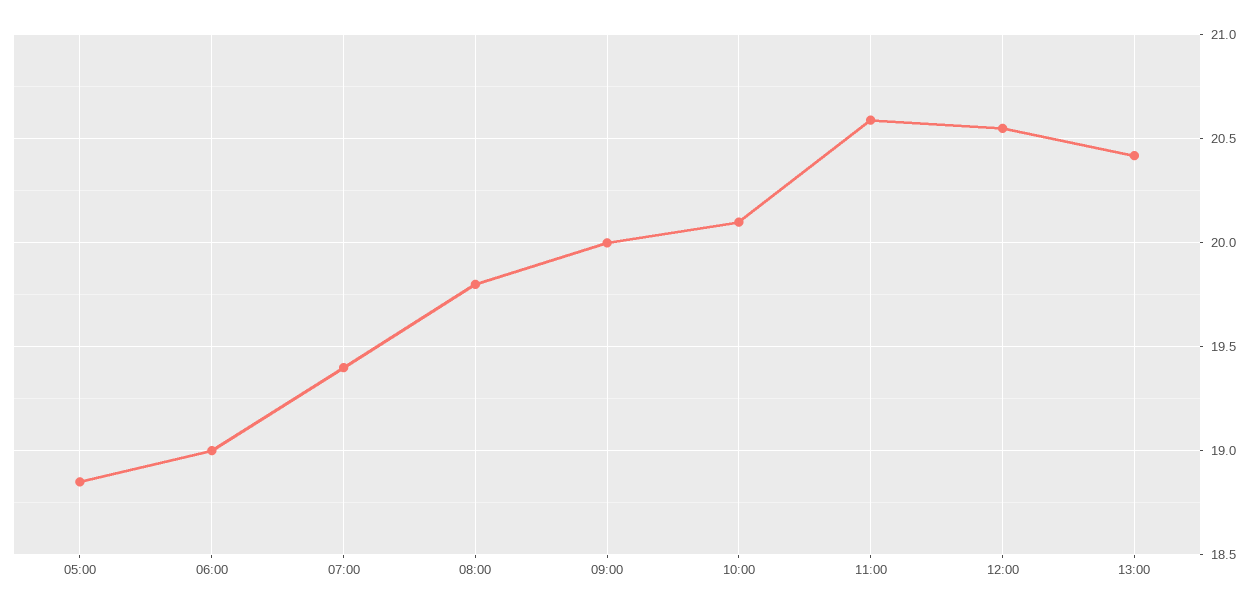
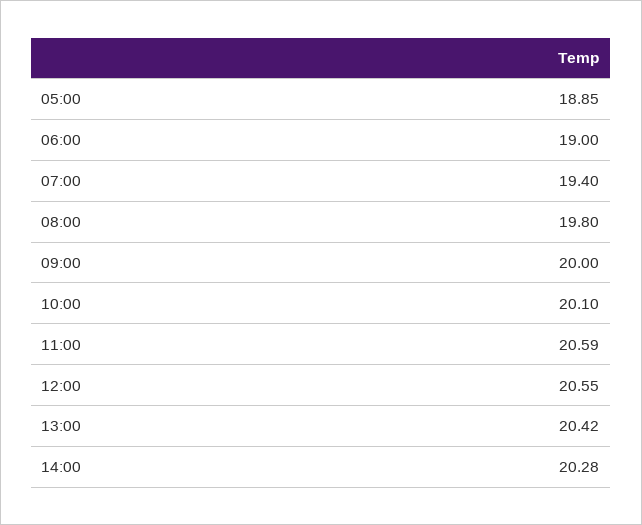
14:00: none -> 20.28

